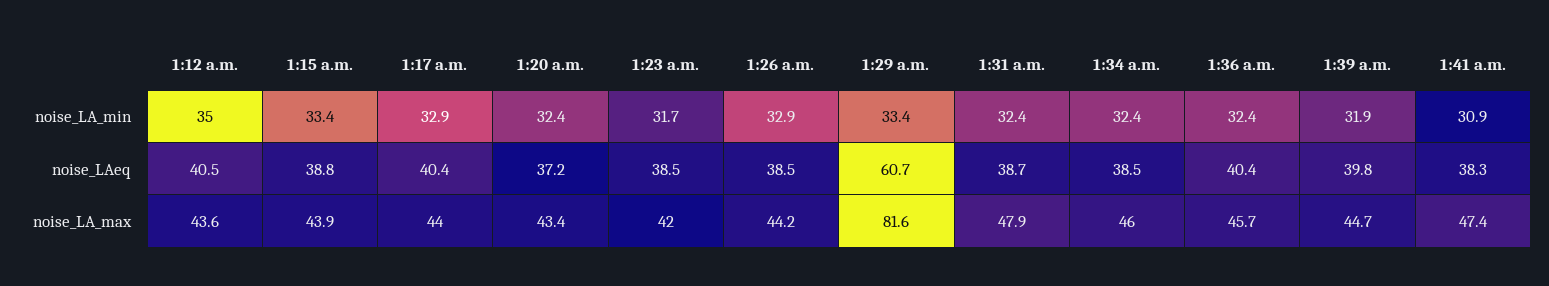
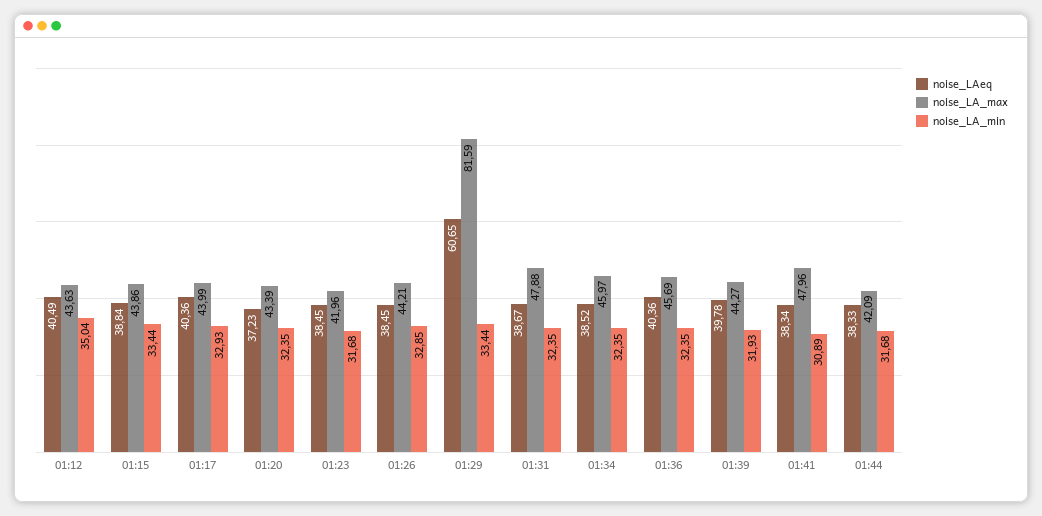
noise_LA_max, 1:39 a.m.: 44.7 -> 44.27
noise_LA_max, 1:41 a.m.: 47.4 -> 47.96
noise_LAeq, 01:44: none -> 38.33
noise_LA_max, 01:44: none -> 42.09
noise_LA_min, 01:44: none -> 31.68

